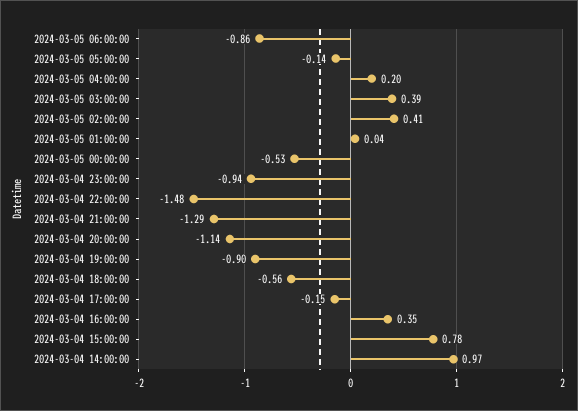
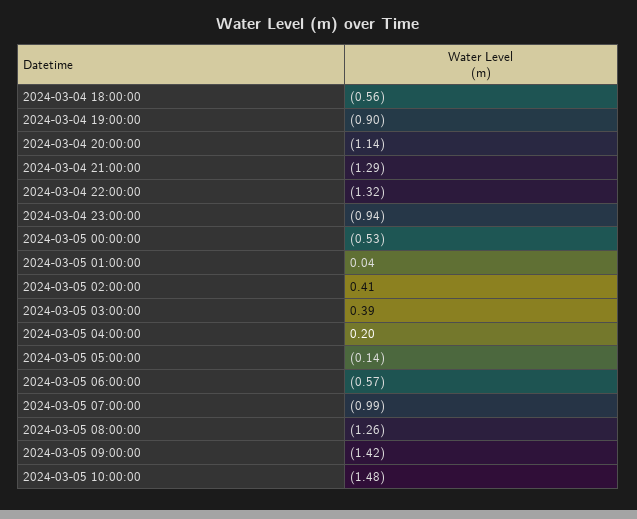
2024-03-05 06:00:00: -0.86 -> -0.57
2024-03-04 22:00:00: -1.48 -> -1.32
2024-03-04 17:00:00: -0.15 -> none
2024-03-04 16:00:00: 0.35 -> none
2024-03-04 15:00:00: 0.78 -> none
2024-03-04 14:00:00: 0.97 -> none
2024-03-05 07:00:00: none -> -0.99
2024-03-05 08:00:00: none -> -1.26
2024-03-05 09:00:00: none -> -1.42
2024-03-05 10:00:00: none -> -1.48

